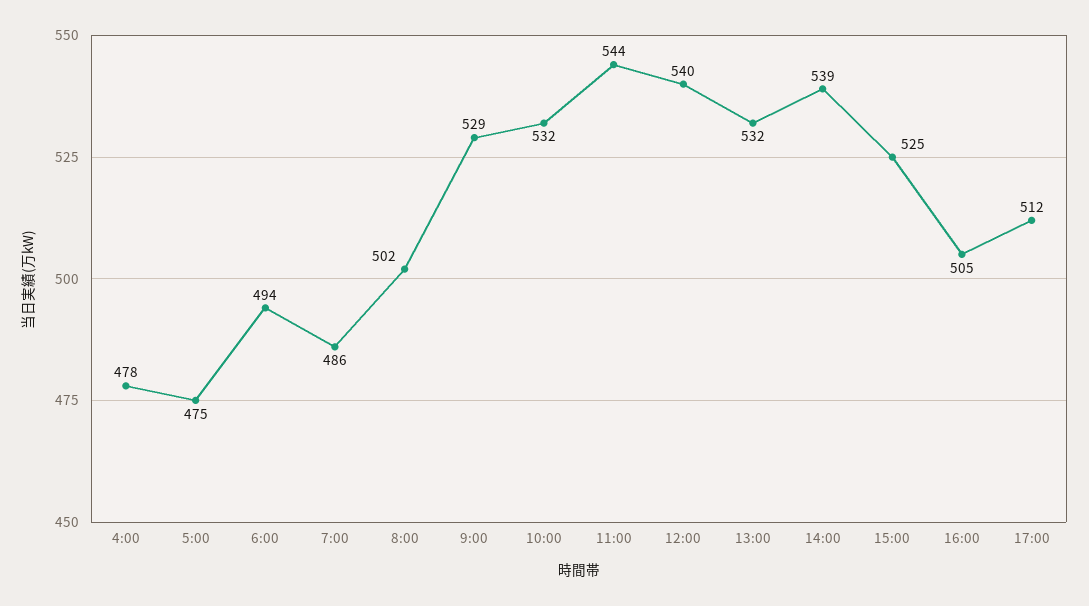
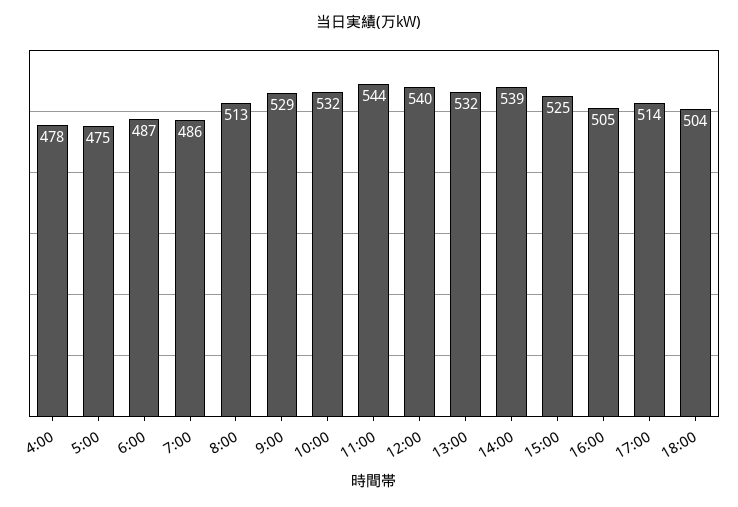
6:00: 494 -> 487
8:00: 502 -> 513
17:00: 512 -> 514
18:00: none -> 504

